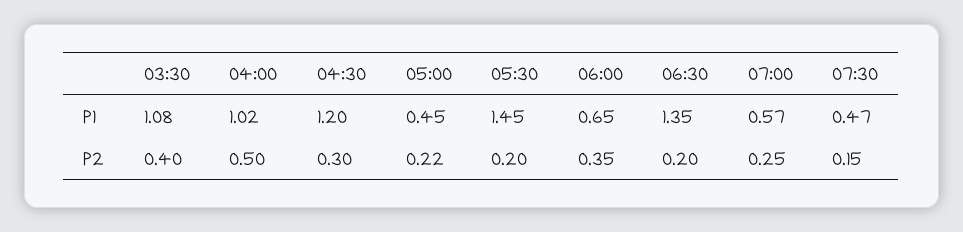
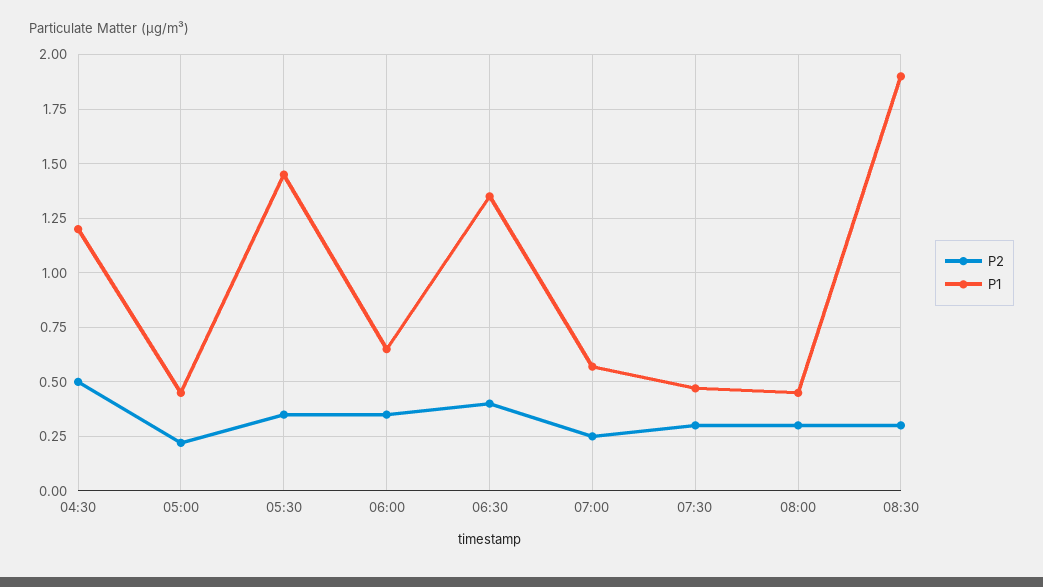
P1, 03:30: 1.08 -> none
P1, 04:00: 1.02 -> none
P2, 03:30: 0.4 -> none
P2, 04:00: 0.5 -> none
P2, 04:30: 0.3 -> 0.5
P2, 05:30: 0.2 -> 0.35
P2, 06:30: 0.2 -> 0.4
P2, 07:30: 0.15 -> 0.3
P2, 08:00: none -> 0.3
P1, 08:00: none -> 0.45
P2, 08:30: none -> 0.3
P1, 08:30: none -> 1.9

